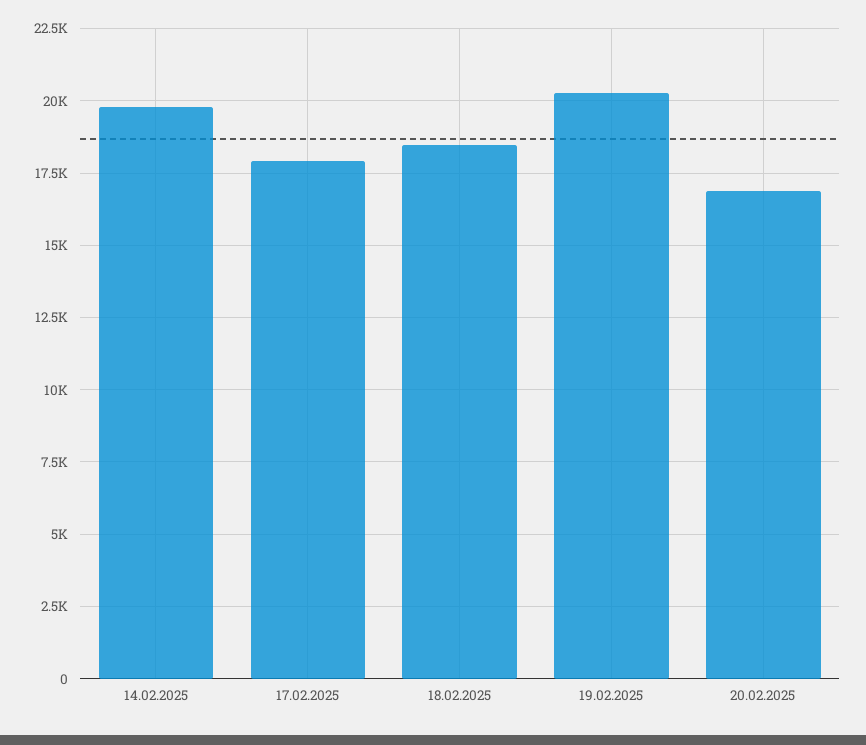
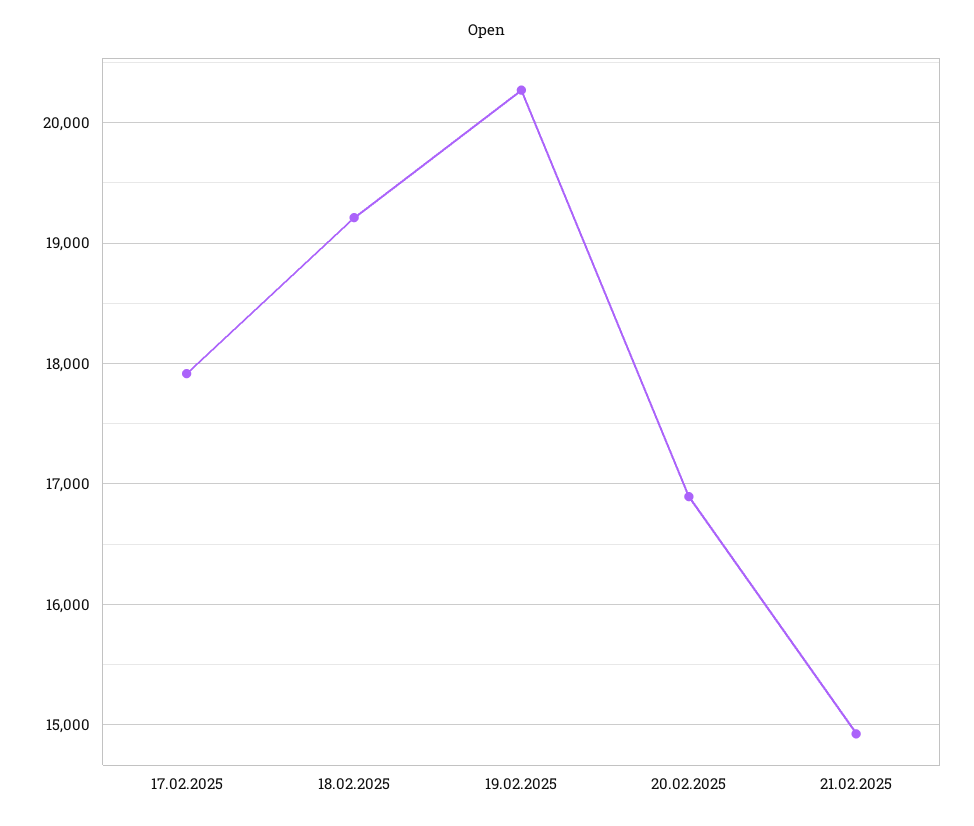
14.02.2025: 19750 -> none
18.02.2025: 18500 -> 19200
21.02.2025: none -> 14900

